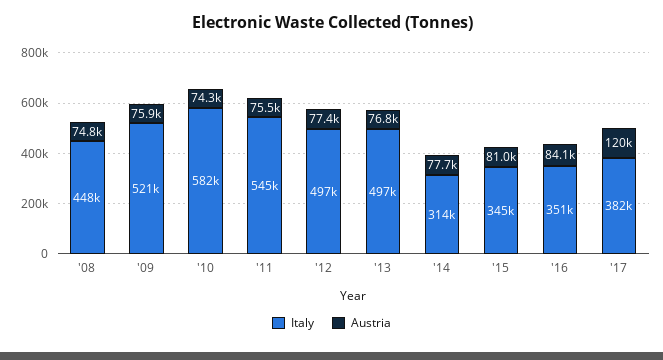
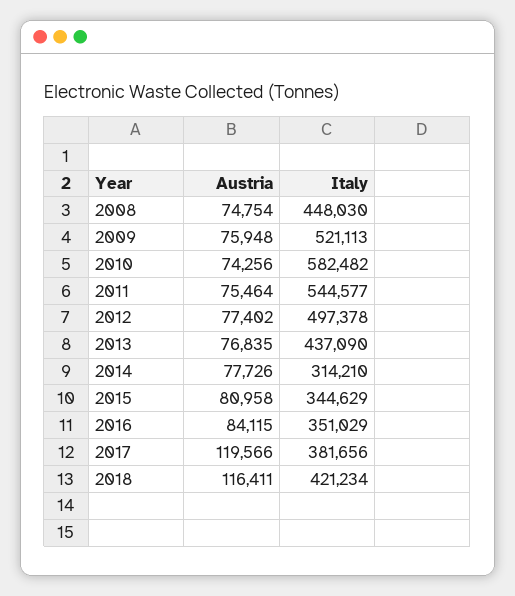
Italy, '13: 497000 -> 437090
Austria, 2018: none -> 116411
Italy, 2018: none -> 421234

